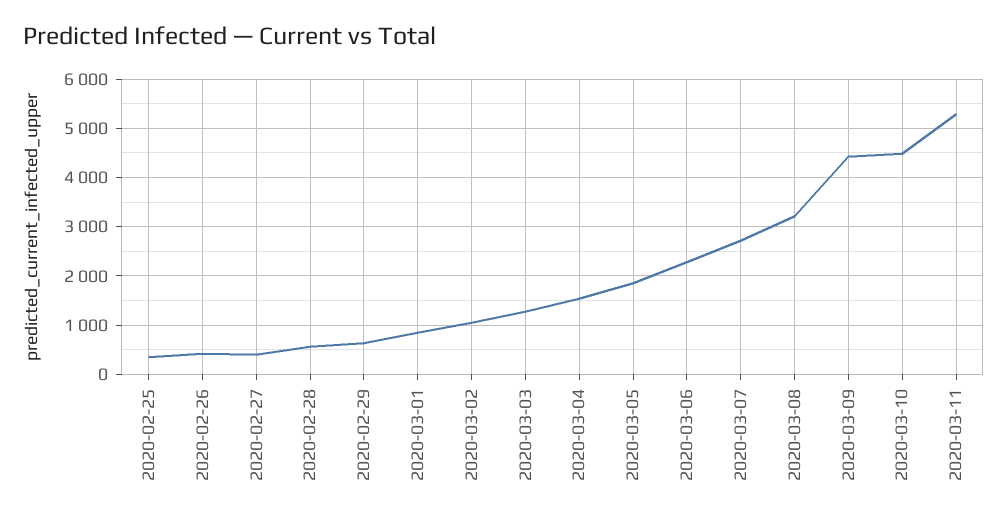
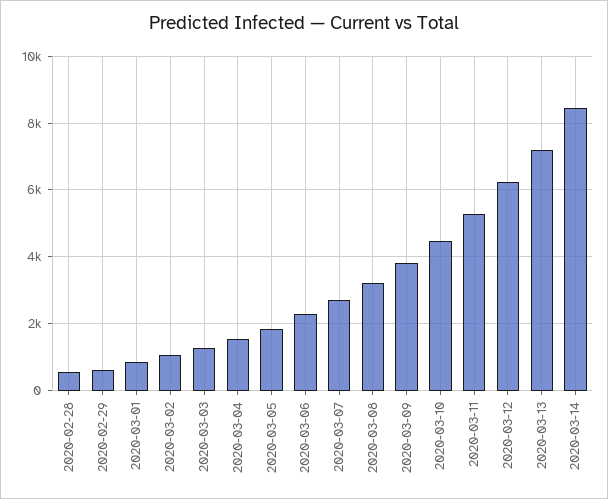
2020-02-25: 400 -> none
2020-02-26: 400 -> none
2020-02-27: 400 -> none
2020-03-09: 4400 -> 3800
2020-03-12: none -> 6200
2020-03-13: none -> 7200
2020-03-14: none -> 8400

